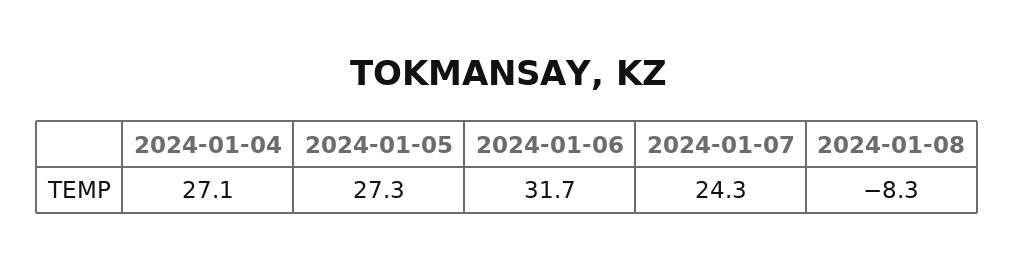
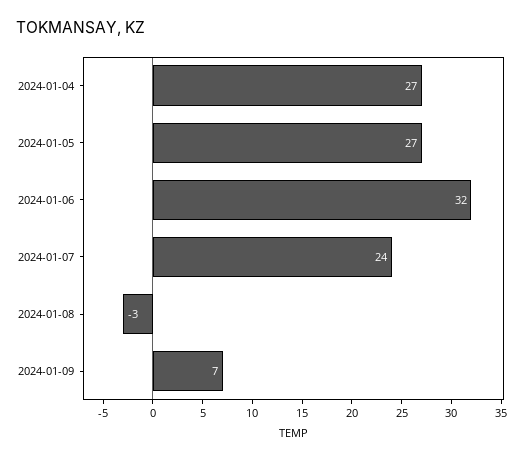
2024-01-08: -8.3 -> -3
2024-01-09: none -> 7

